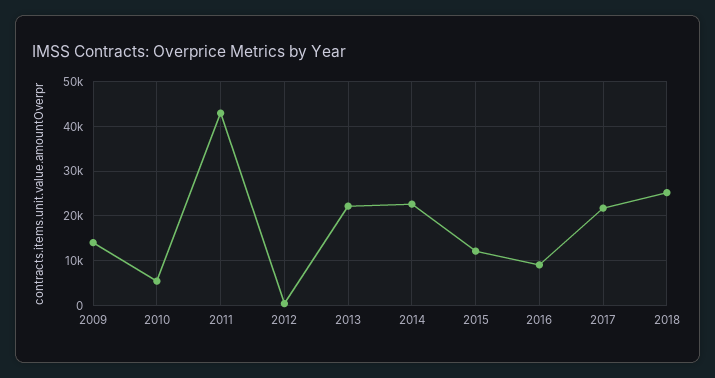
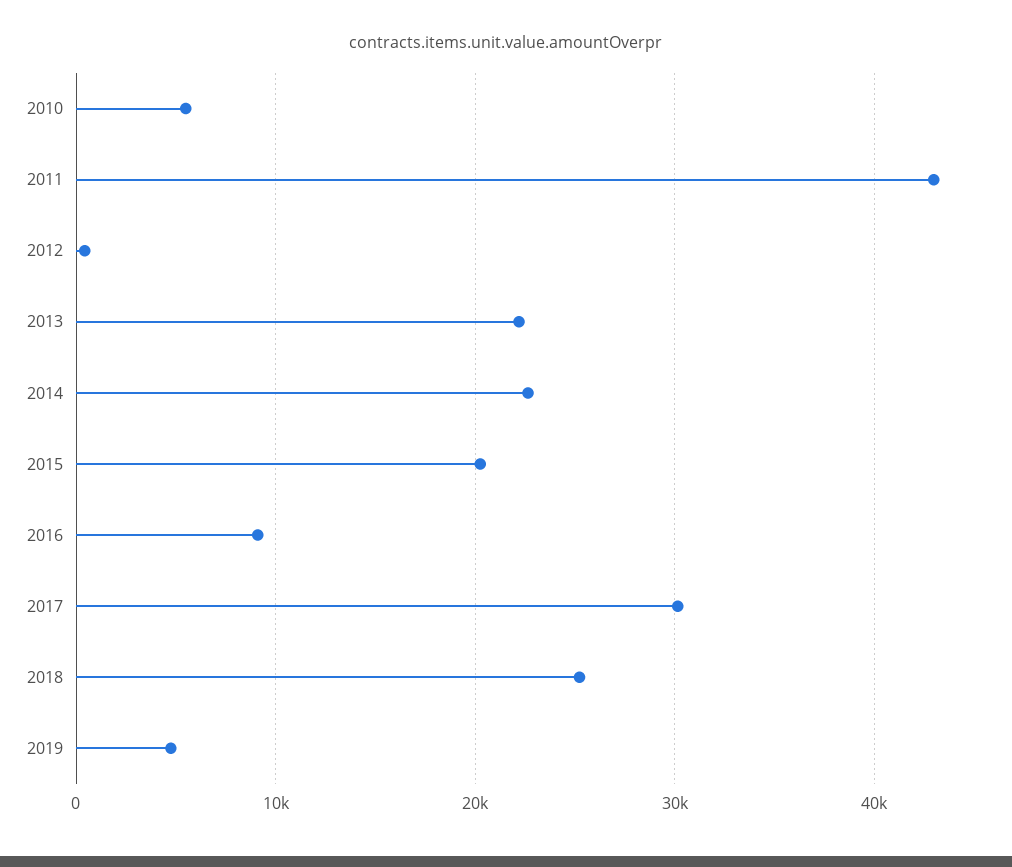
2009: 14000 -> none
2015: 12000 -> 20000
2017: 22000 -> 30000
2019: none -> 5000

